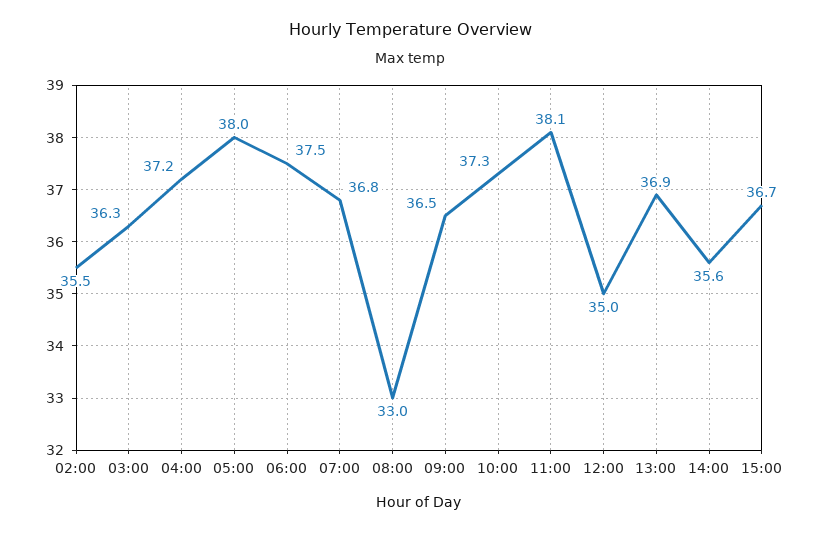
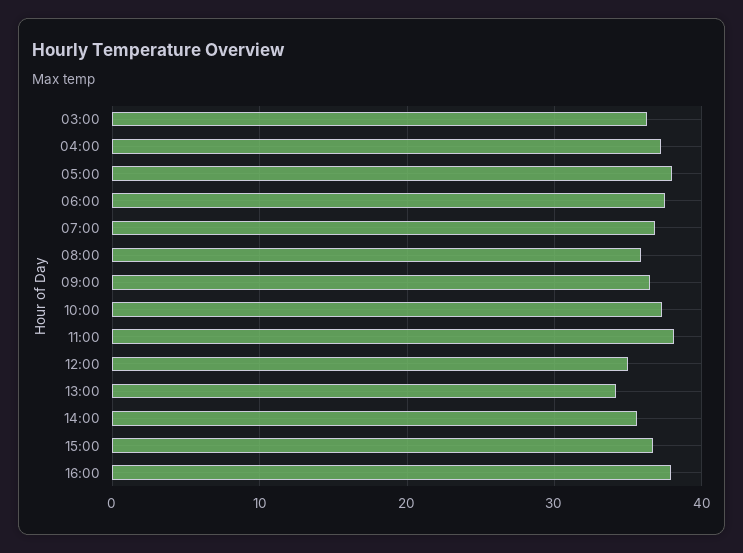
02:00: 35.5 -> none
08:00: 33 -> 36
13:00: 36.9 -> 34
16:00: none -> 38

